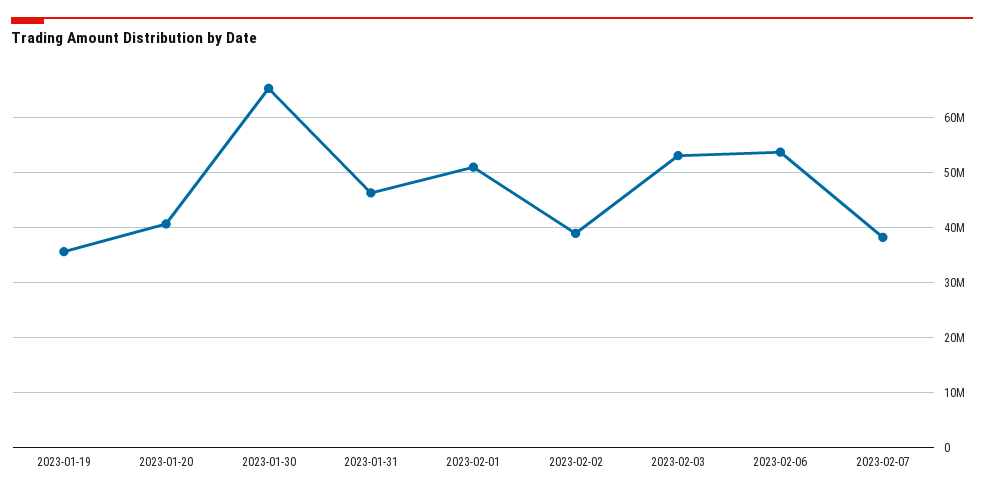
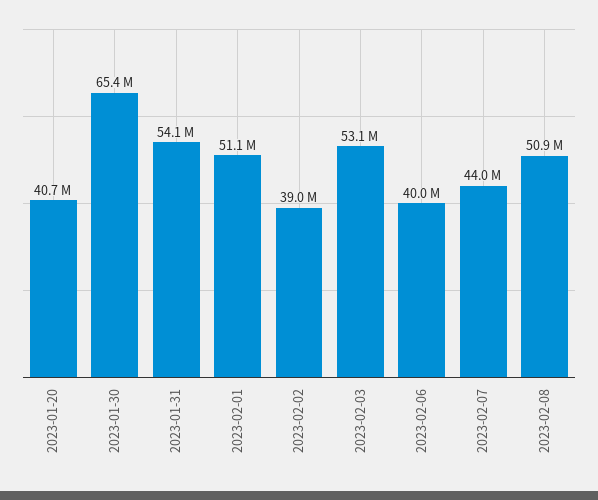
2023-01-19: 36000000 -> none
2023-01-31: 46000000 -> 54100000
2023-02-06: 54000000 -> 40000000
2023-02-07: 38000000 -> 44000000
2023-02-08: none -> 50900000

